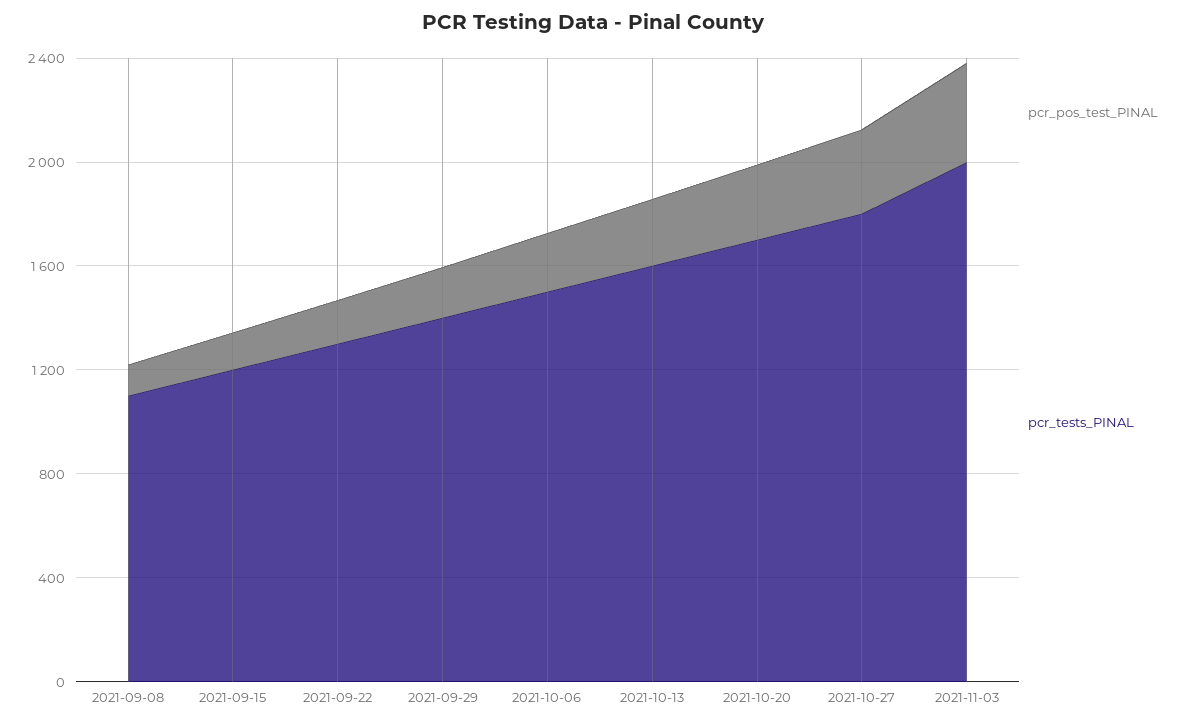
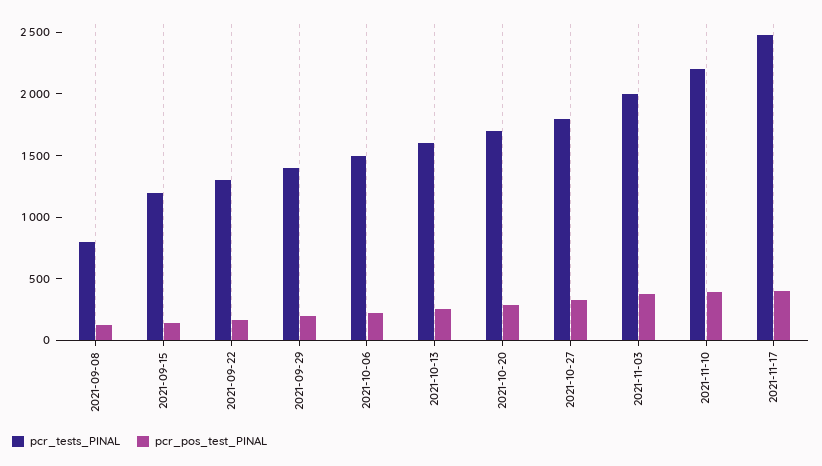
pcr_tests_PINAL, 2021-09-08: 1100 -> 800
pcr_tests_PINAL, 2021-11-10: none -> 2200
pcr_pos_test_PINAL, 2021-11-10: none -> 400
pcr_tests_PINAL, 2021-11-17: none -> 2500
pcr_pos_test_PINAL, 2021-11-17: none -> 400

